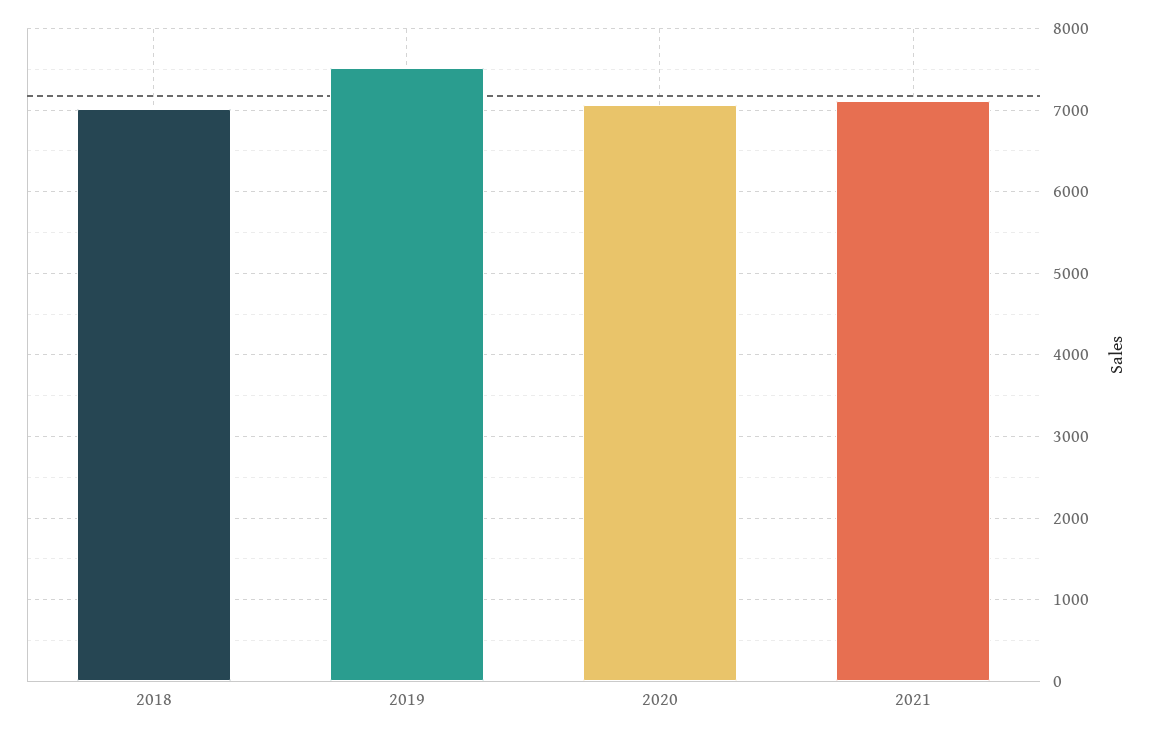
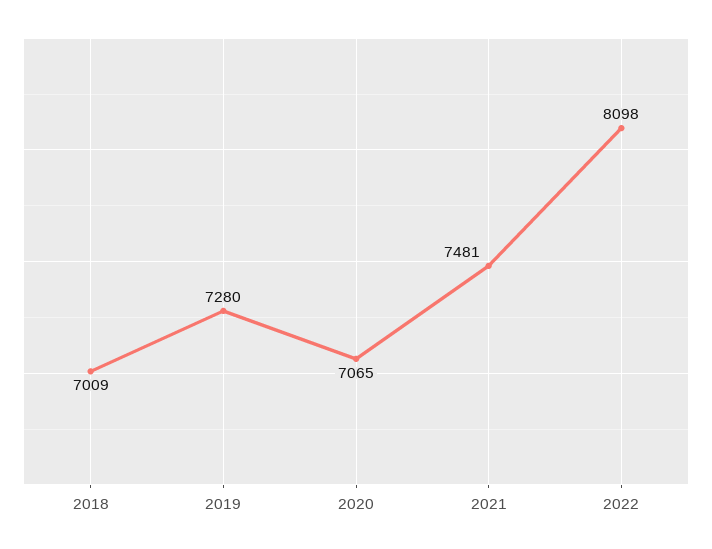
2019: 7500 -> 7280
2021: 7100 -> 7481
2022: none -> 8098

